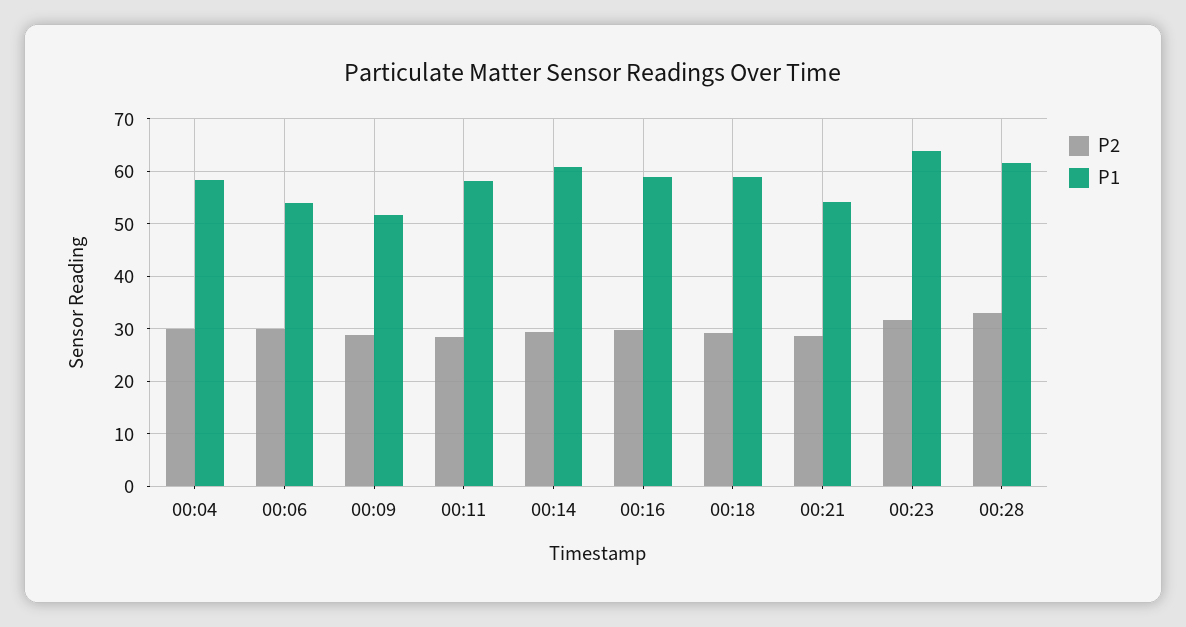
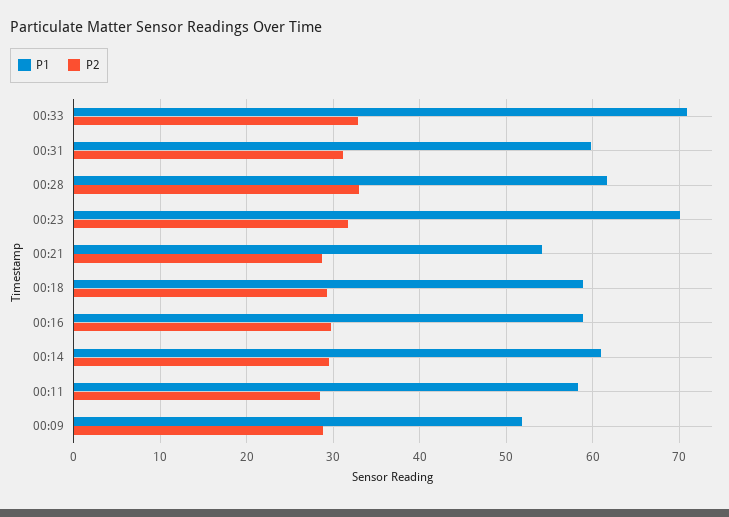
P2, 00:04: 30 -> none
P1, 00:04: 58 -> none
P2, 00:06: 30 -> none
P1, 00:06: 54 -> none
P1, 00:23: 64 -> 70
P1, 00:33: none -> 71
P2, 00:33: none -> 33
P1, 00:31: none -> 60
P2, 00:31: none -> 31

